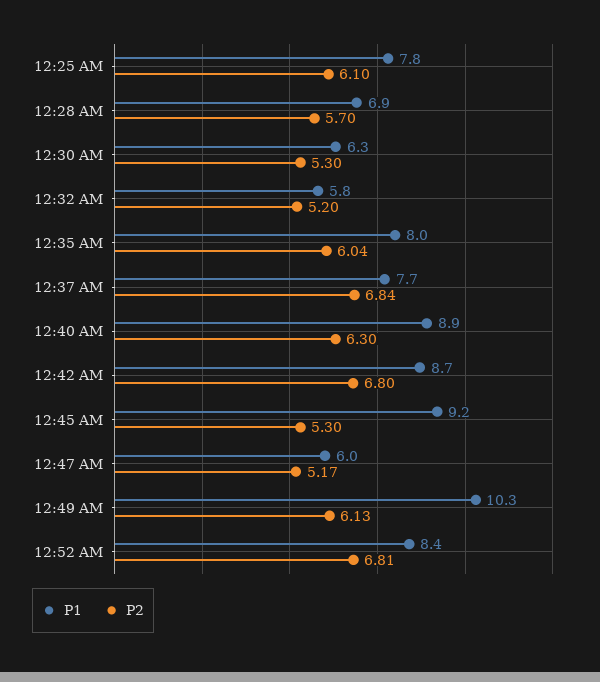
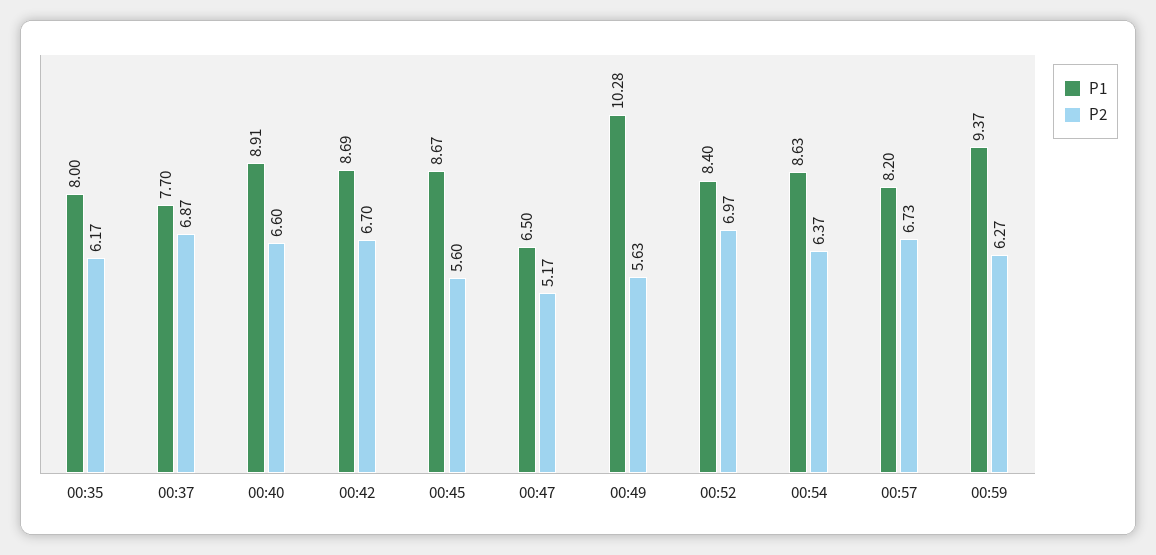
P1, 12:25 AM: 7.8 -> none
P2, 12:25 AM: 6.1 -> none
P1, 12:28 AM: 6.9 -> none
P2, 12:28 AM: 5.7 -> none
P1, 12:30 AM: 6.3 -> none
P2, 12:30 AM: 5.3 -> none
P1, 12:32 AM: 5.8 -> none
P2, 12:32 AM: 5.2 -> none
P2, 12:35 AM: 6.04 -> 6.17
P2, 12:37 AM: 6.84 -> 6.87
P2, 12:40 AM: 6.3 -> 6.6
P2, 12:42 AM: 6.8 -> 6.7
P1, 12:45 AM: 9.2 -> 8.67
P2, 12:45 AM: 5.3 -> 5.6
P1, 12:47 AM: 6 -> 6.5
P2, 12:49 AM: 6.13 -> 5.63
P2, 12:52 AM: 6.81 -> 6.97
P1, 00:54: none -> 8.63
P2, 00:54: none -> 6.37
P1, 00:57: none -> 8.2
P2, 00:57: none -> 6.73
P1, 00:59: none -> 9.37
P2, 00:59: none -> 6.27

